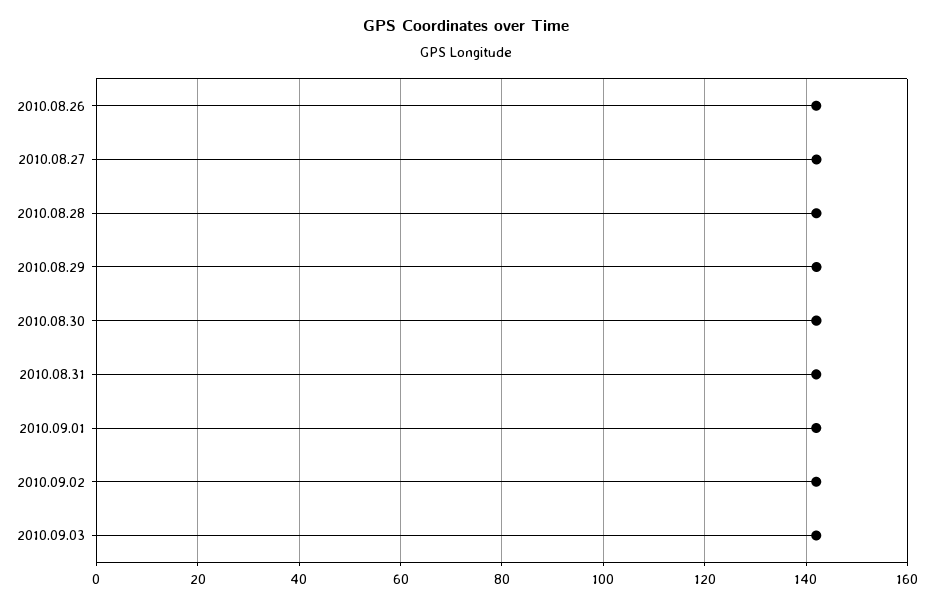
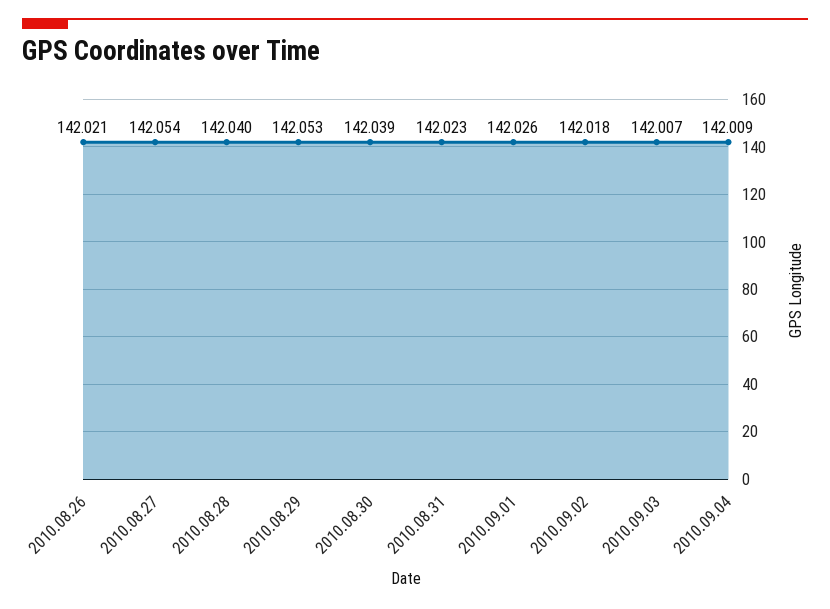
2010.09.04: none -> 142.009

